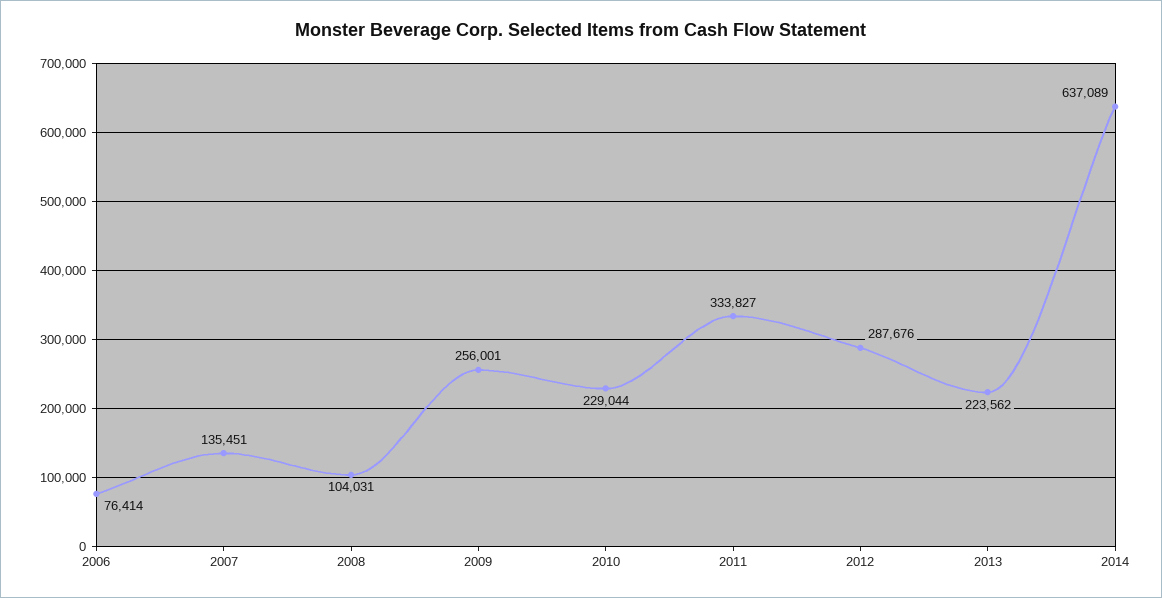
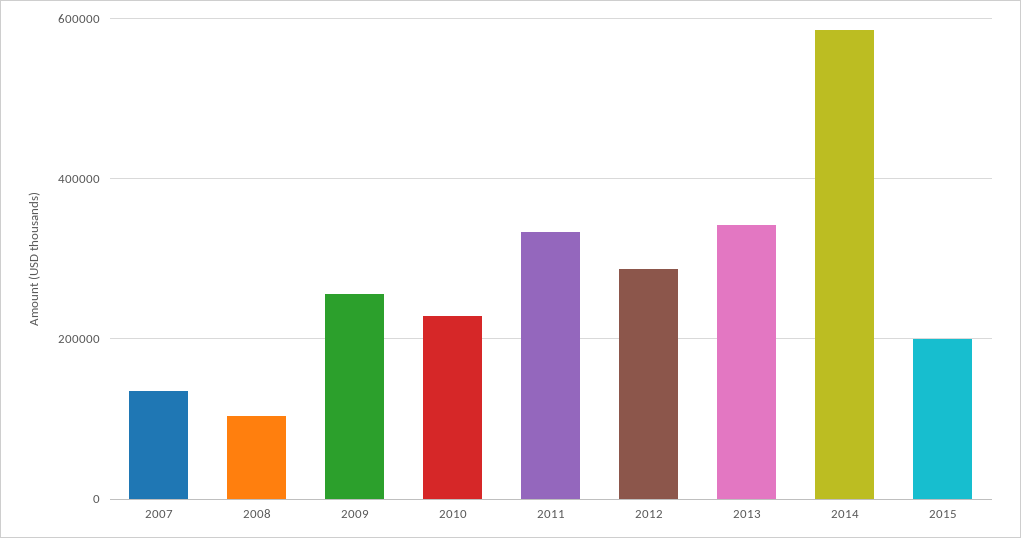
2006: 76414 -> none
2013: 223562 -> 340000
2014: 637089 -> 580000
2015: none -> 200000

